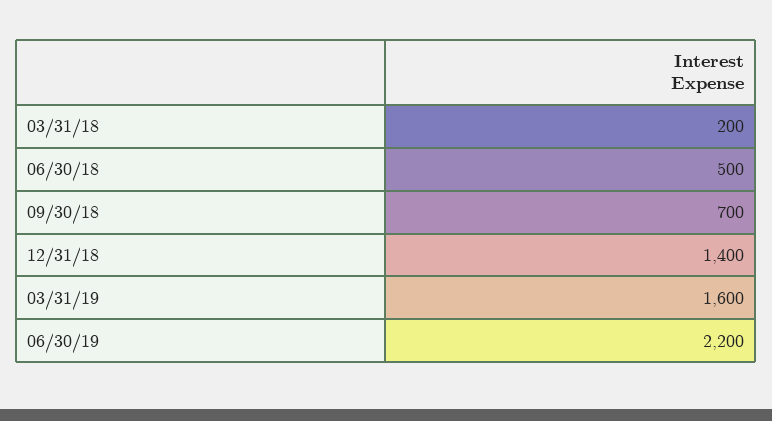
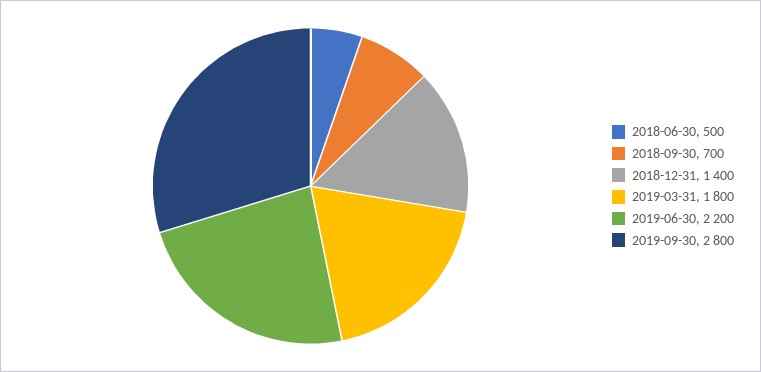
03/31/18: 200 -> none
03/31/19: 1600 -> 1800
2019-09-30: none -> 2800

